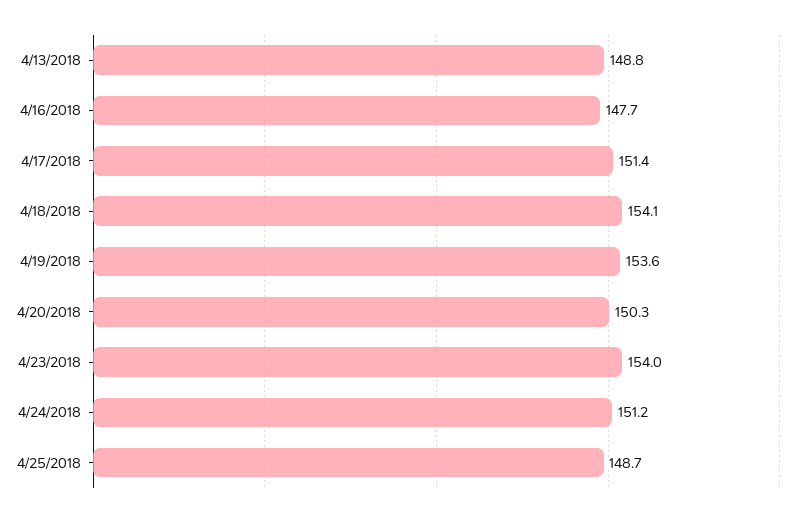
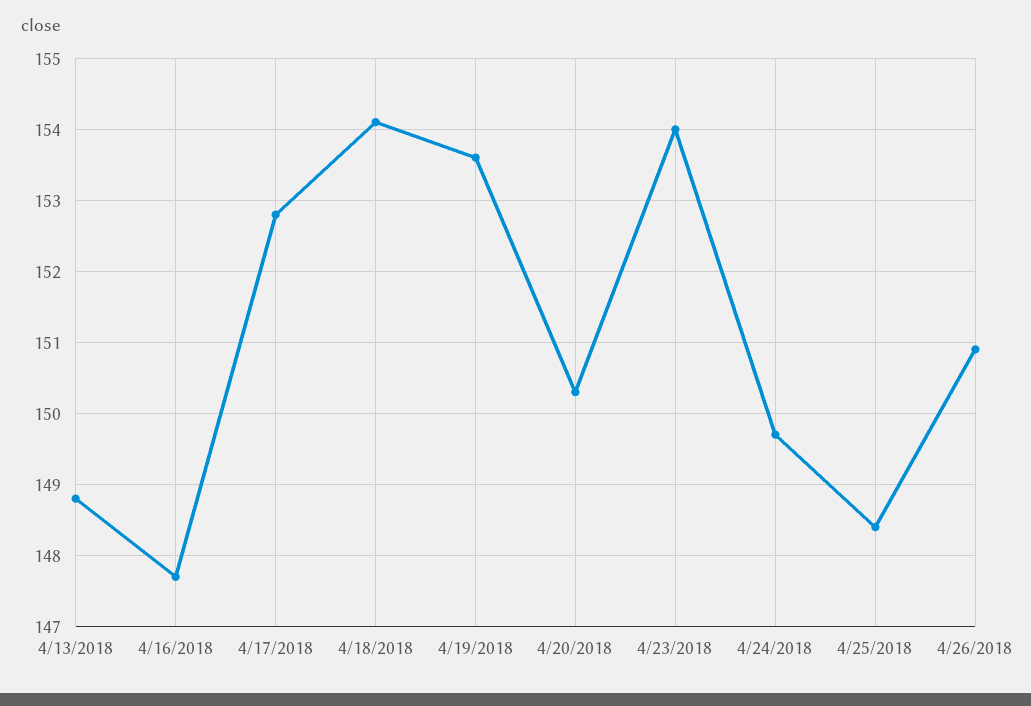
4/17/2018: 151.4 -> 152.8
4/24/2018: 151.2 -> 149.7
4/25/2018: 148.7 -> 148.4
4/26/2018: none -> 150.9

